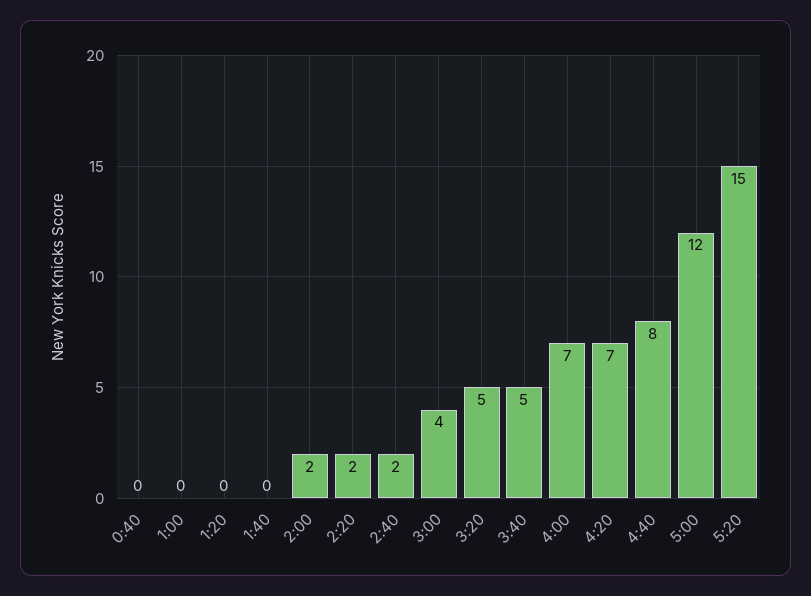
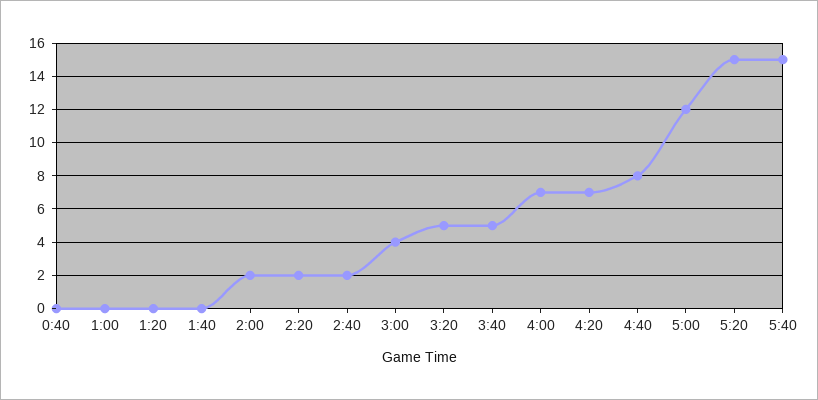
5:40: none -> 15

